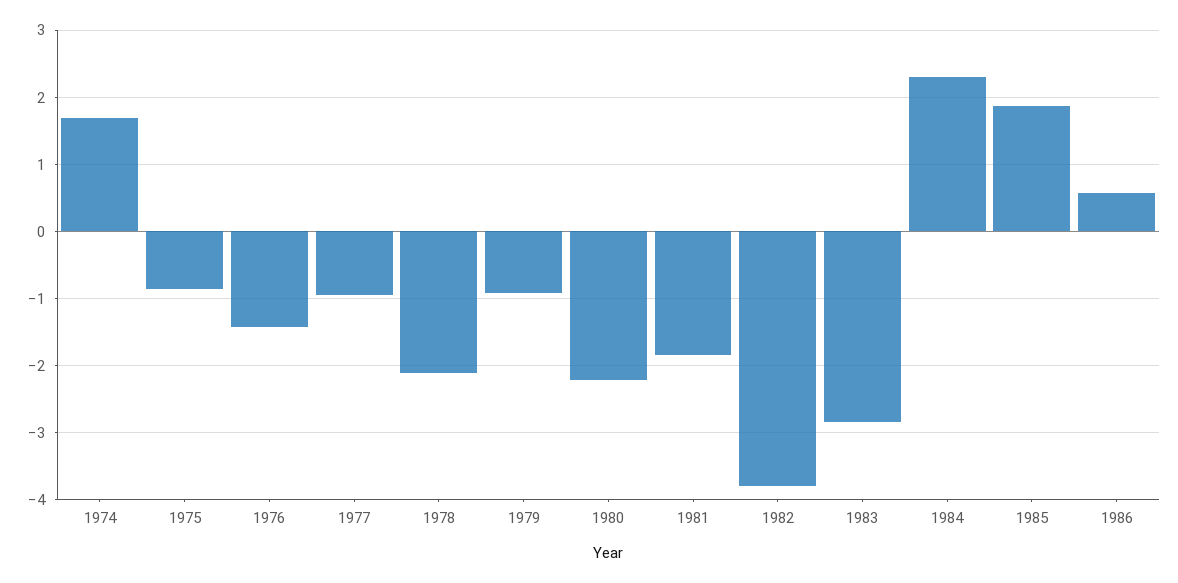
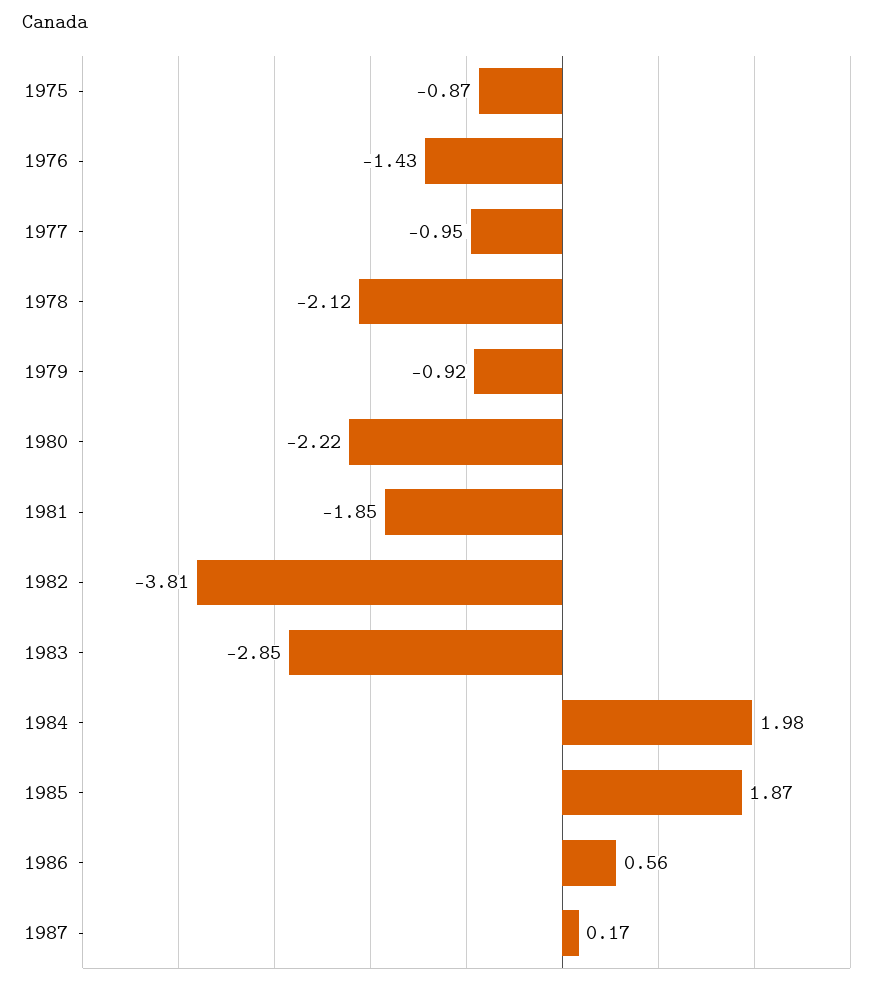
1974: 1.7 -> none
1984: 2.3 -> 1.98
1987: none -> 0.17

